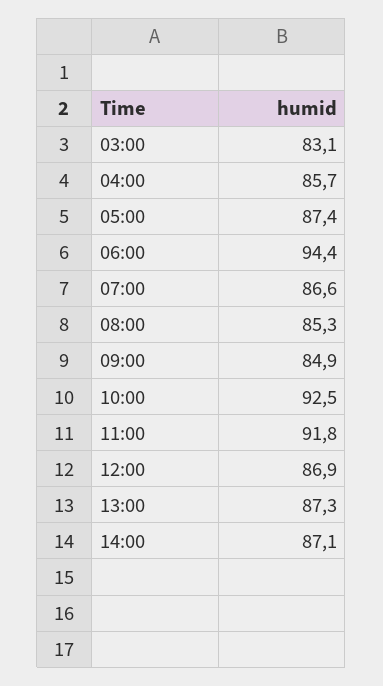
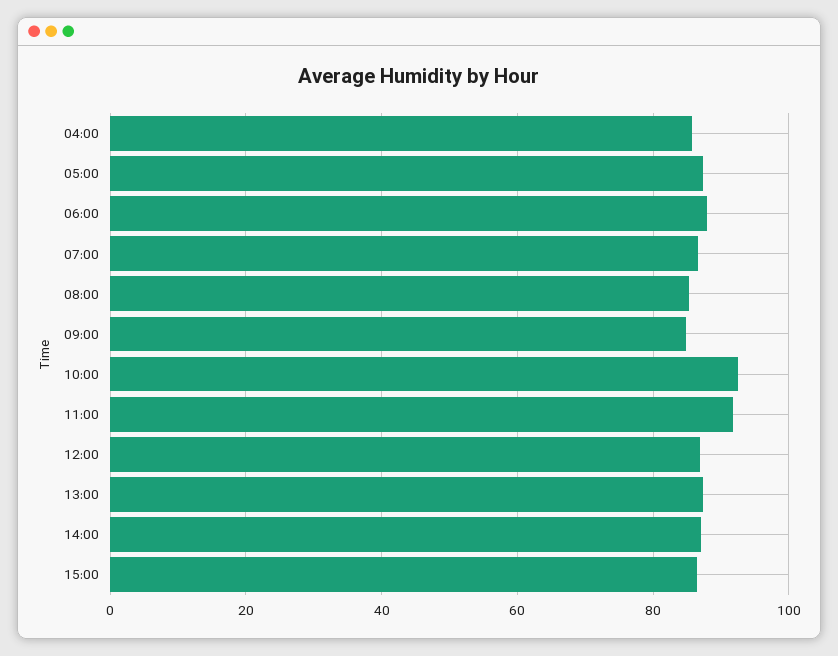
03:00: 83.1 -> none
06:00: 94.4 -> 88
15:00: none -> 86

